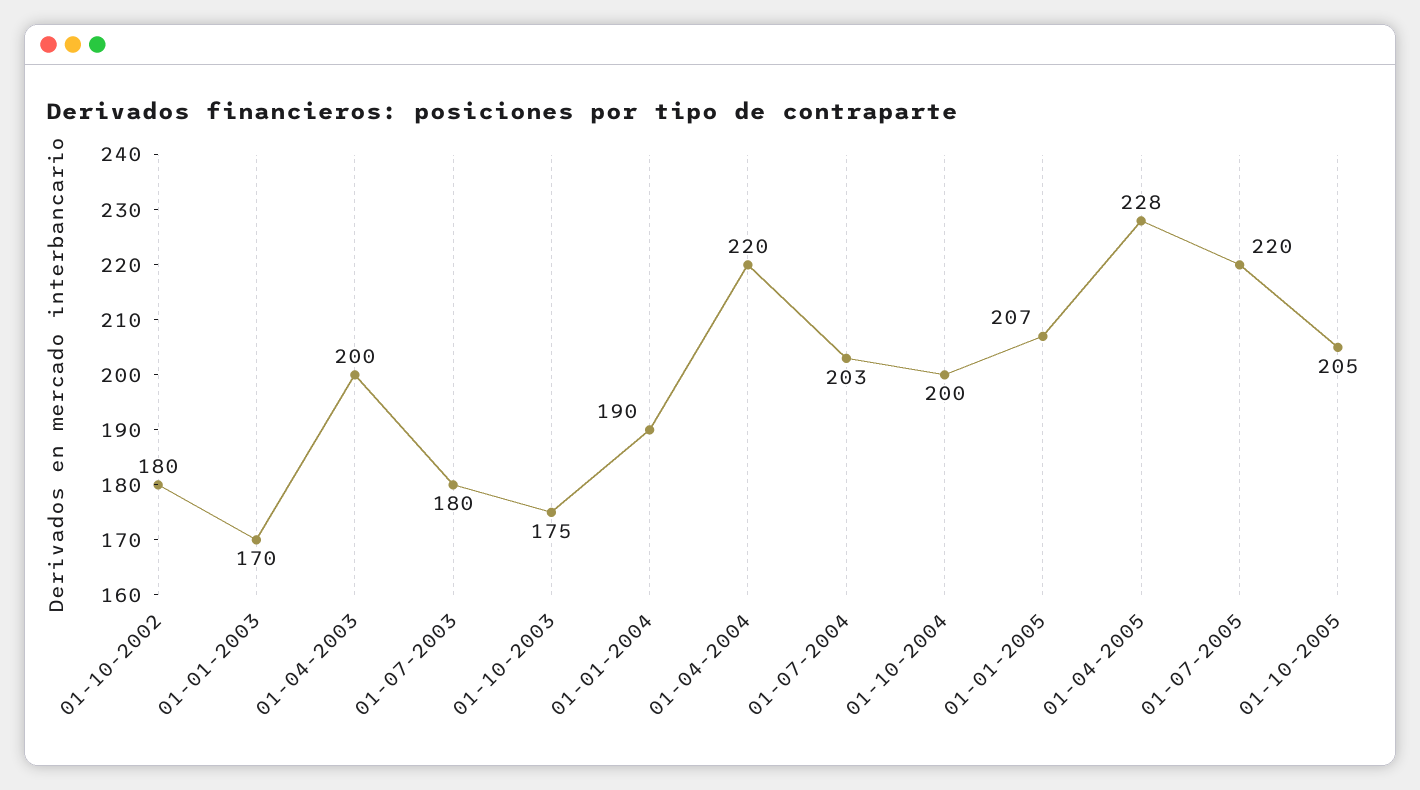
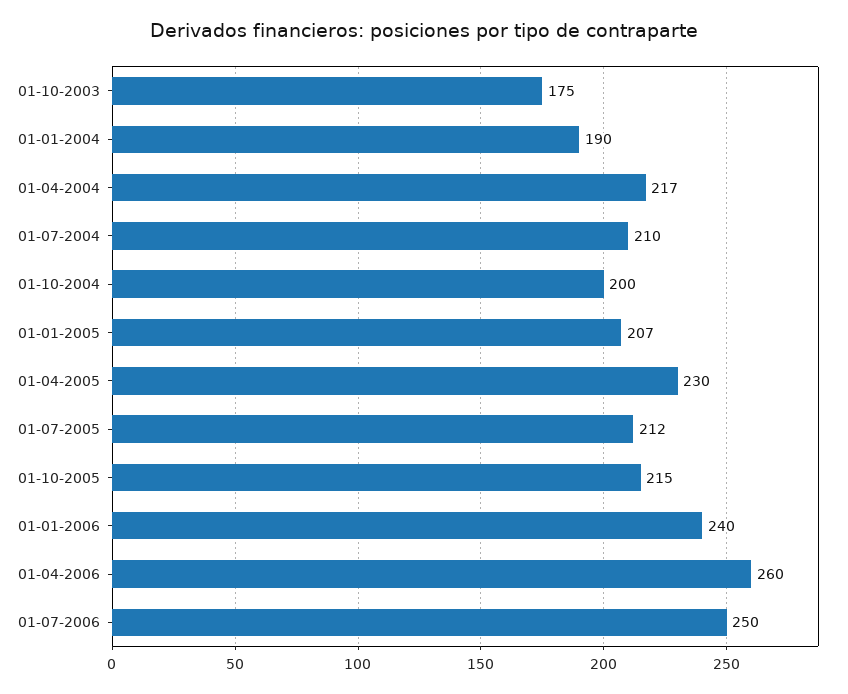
01-10-2002: 180 -> none
01-01-2003: 170 -> none
01-04-2003: 200 -> none
01-07-2003: 180 -> none
01-04-2004: 220 -> 217
01-07-2004: 203 -> 210
01-04-2005: 228 -> 230
01-07-2005: 220 -> 212
01-10-2005: 205 -> 215
01-01-2006: none -> 240
01-04-2006: none -> 260
01-07-2006: none -> 250

